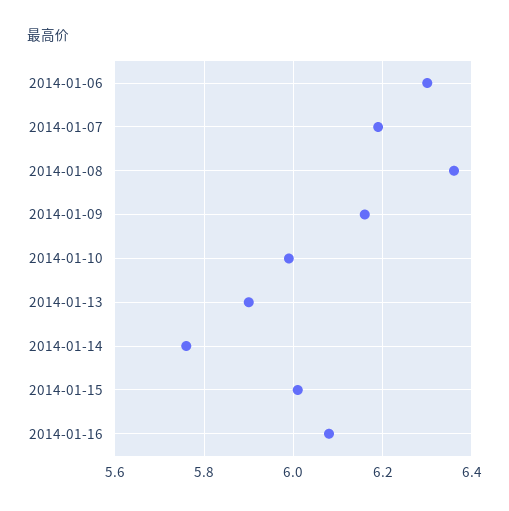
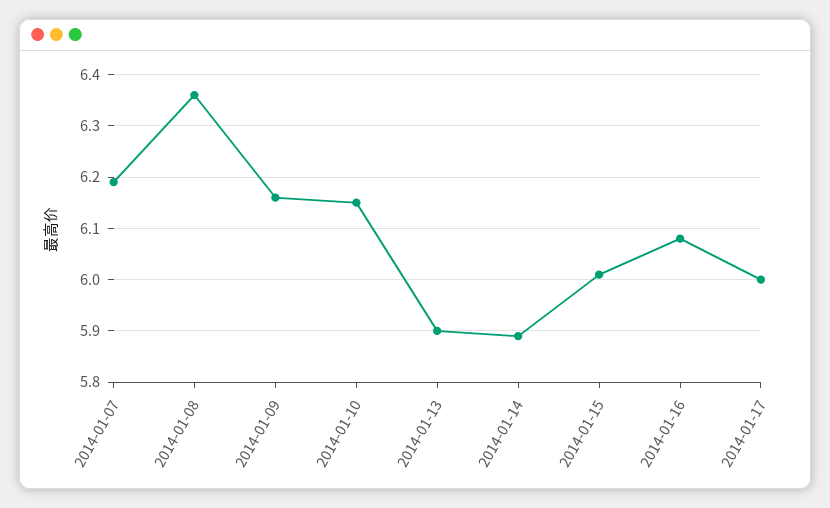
2014-01-06: 6.3 -> none
2014-01-10: 6 -> 6.15
2014-01-14: 5.75 -> 5.9
2014-01-17: none -> 6

